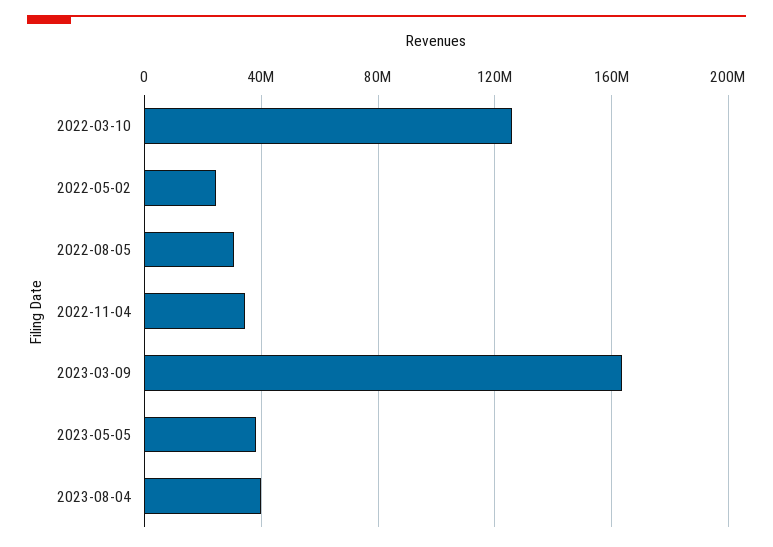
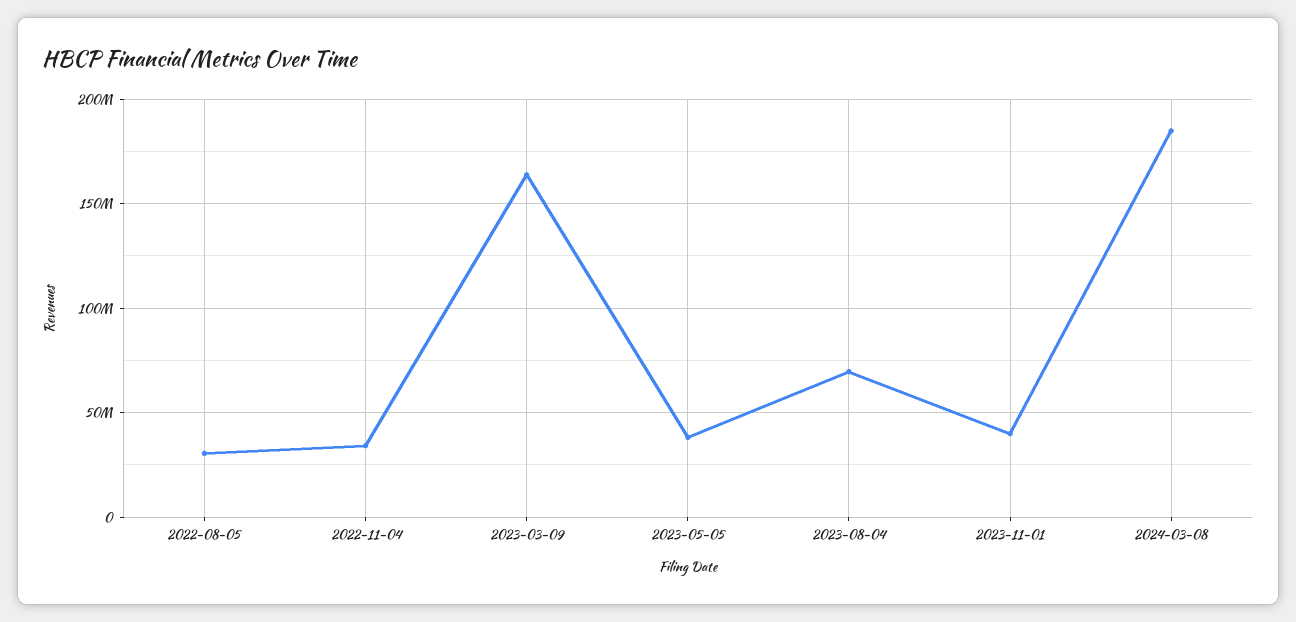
2022-03-10: 125000000 -> none
2022-05-02: 25000000 -> none
2023-08-04: 40000000 -> 70000000
2023-11-01: none -> 40000000
2024-03-08: none -> 185000000

